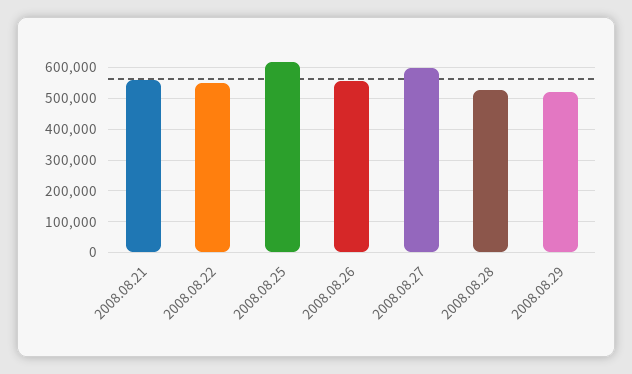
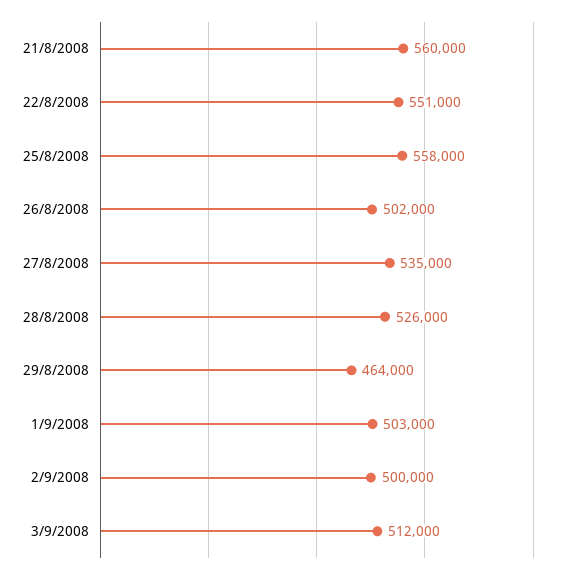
2008.08.25: 620000 -> 558000
2008.08.26: 560000 -> 502000
2008.08.27: 600000 -> 535000
2008.08.29: 520000 -> 464000
1/9/2008: none -> 503000
2/9/2008: none -> 500000
3/9/2008: none -> 512000

